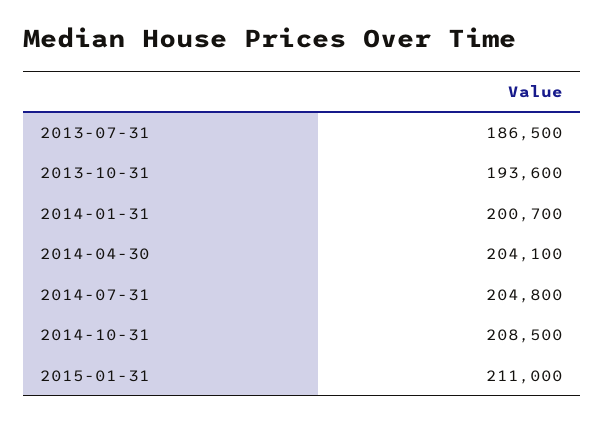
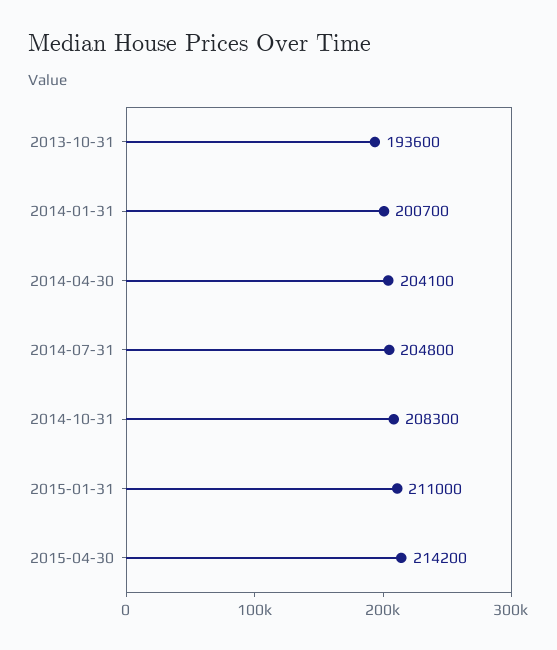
2013-07-31: 186500 -> none
2014-10-31: 208500 -> 208300
2015-04-30: none -> 214200

